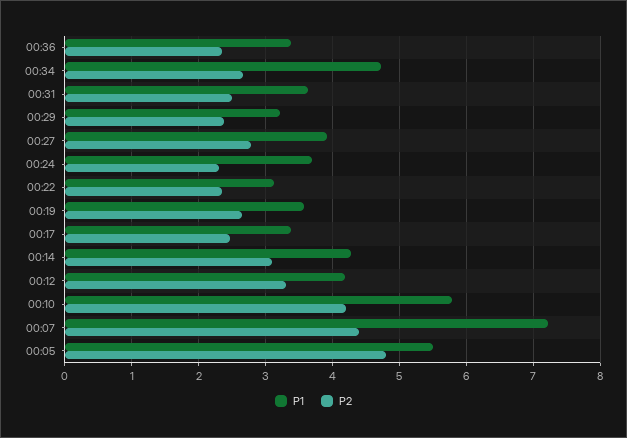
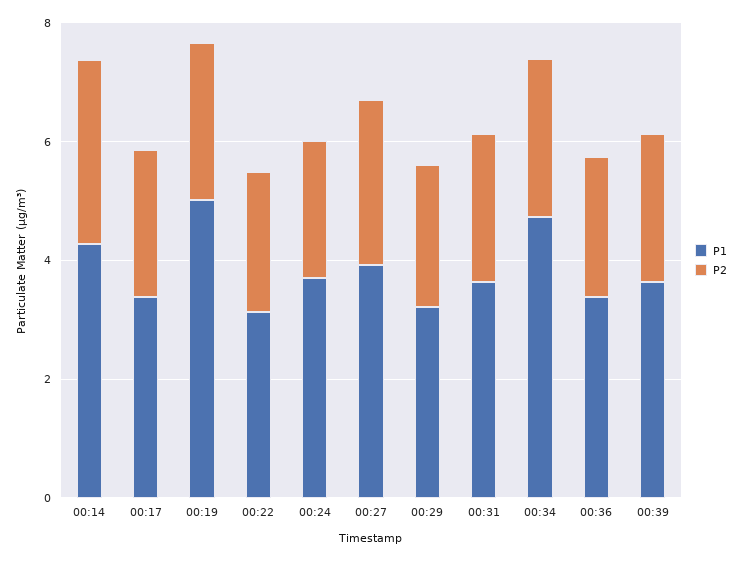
P1, 00:19: 3.6 -> 5
P1, 00:12: 4.2 -> none
P2, 00:12: 3.3 -> none
P1, 00:10: 5.8 -> none
P2, 00:10: 4.2 -> none
P1, 00:07: 7.2 -> none
P2, 00:07: 4.4 -> none
P1, 00:05: 5.5 -> none
P2, 00:05: 4.8 -> none
P1, 00:39: none -> 3.5
P2, 00:39: none -> 2.5

